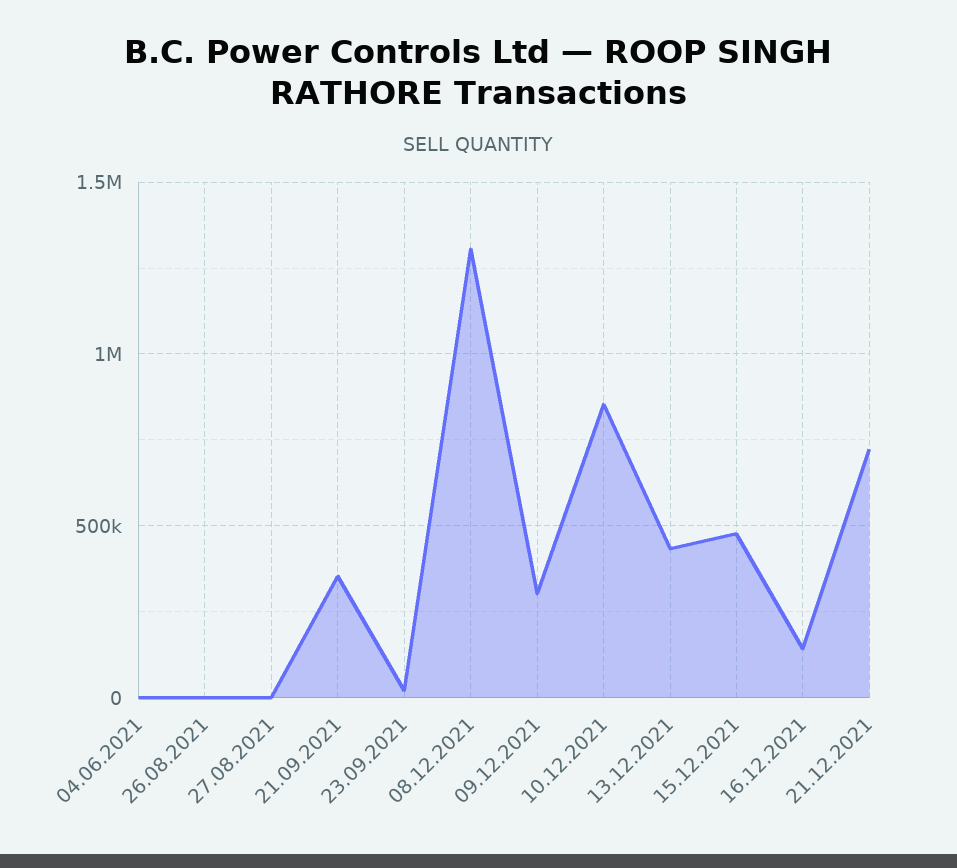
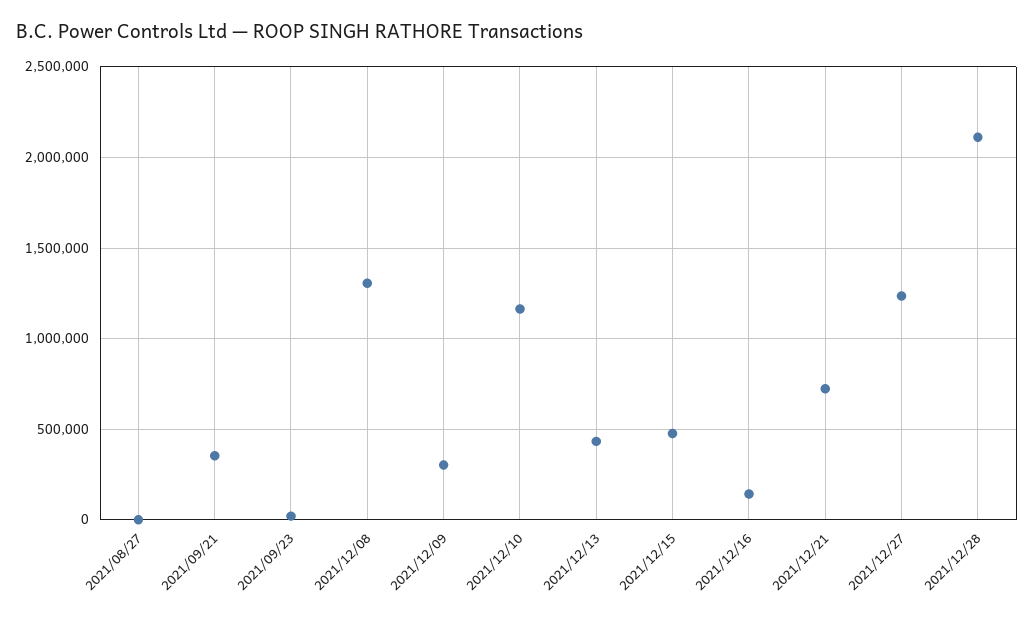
04.06.2021: 0 -> none
26.08.2021: 0 -> none
10.12.2021: 850000 -> 1150000
2021/12/27: none -> 1250000
2021/12/28: none -> 2100000

